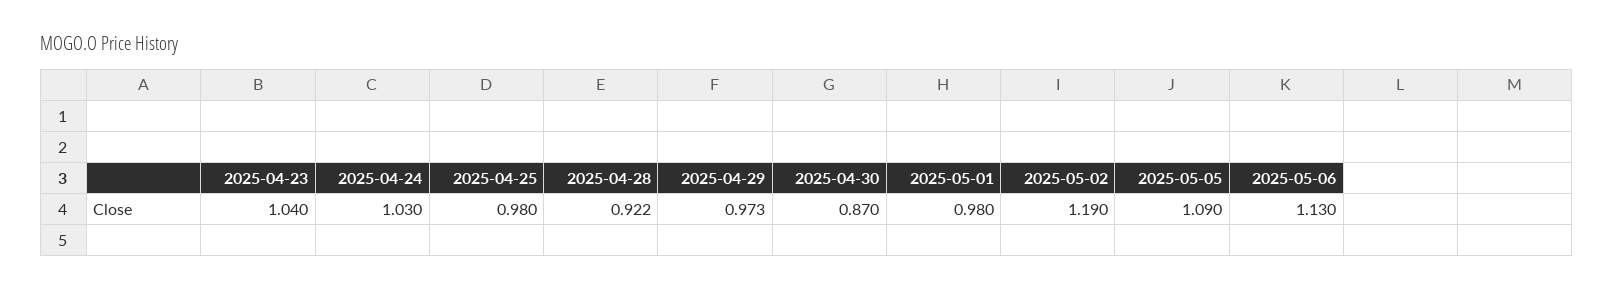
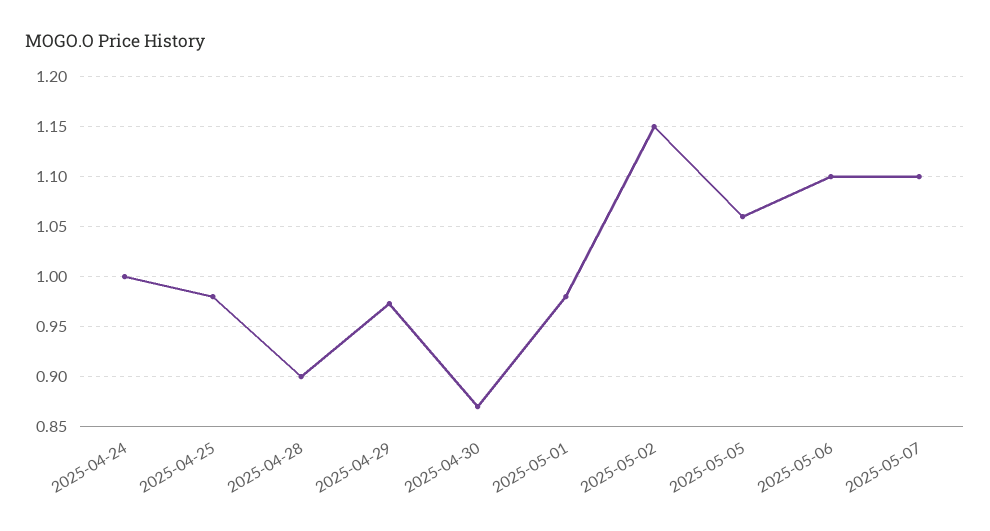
2025-04-23: 1.04 -> none
2025-04-24: 1.03 -> 1
2025-04-28: 0.922 -> 0.9
2025-05-02: 1.19 -> 1.15
2025-05-05: 1.09 -> 1.06
2025-05-06: 1.13 -> 1.1
2025-05-07: none -> 1.1

